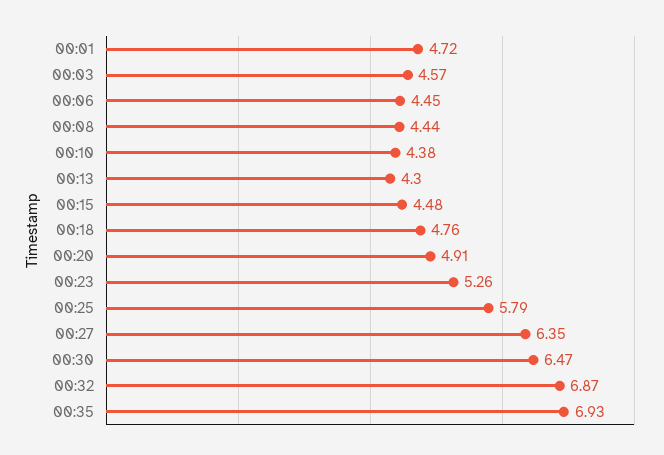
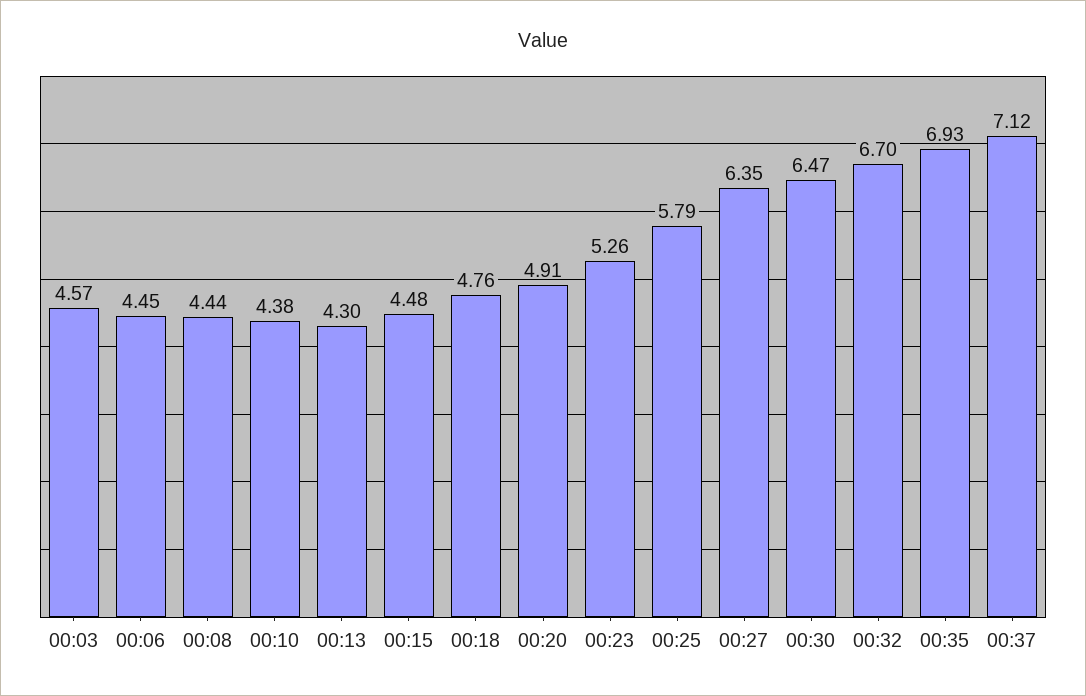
00:01: 4.72 -> none
00:32: 6.87 -> 6.7
00:37: none -> 7.12

